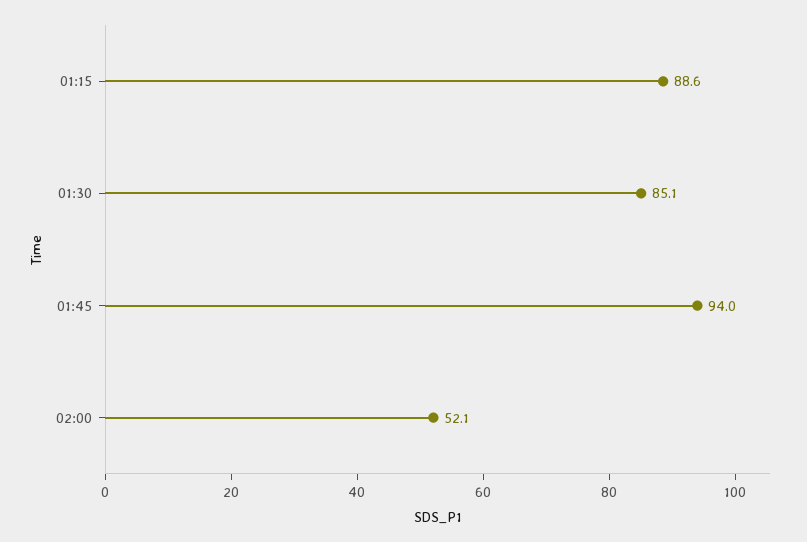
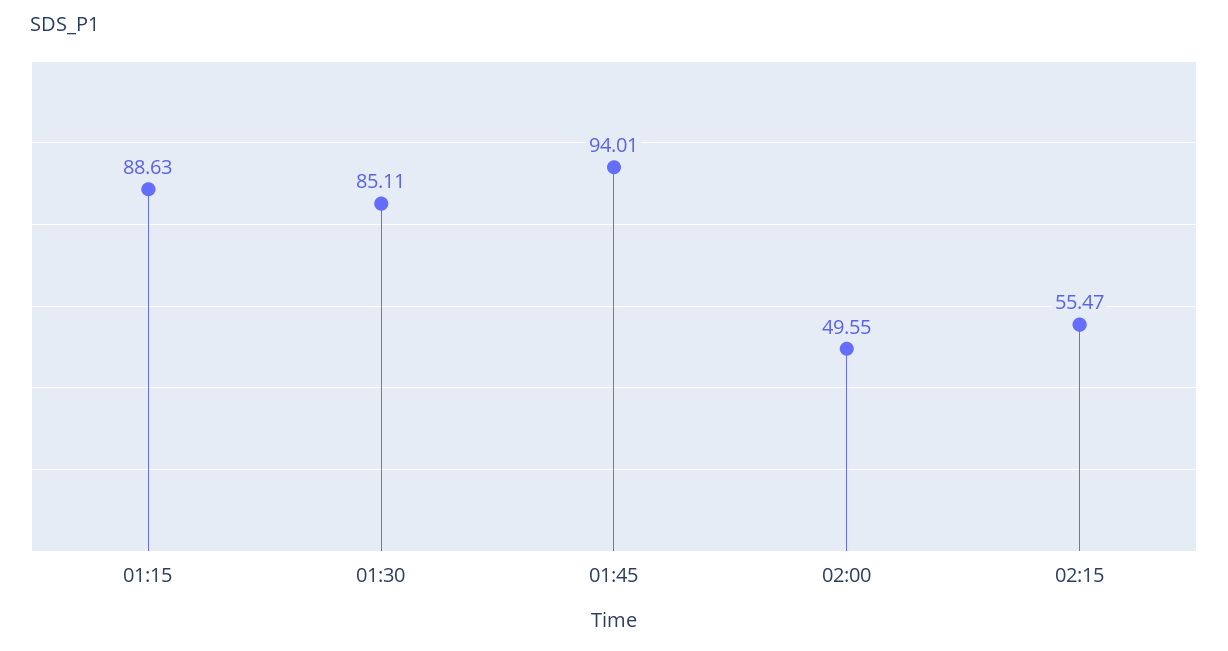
02:00: 52.1 -> 49.55
02:15: none -> 55.47

